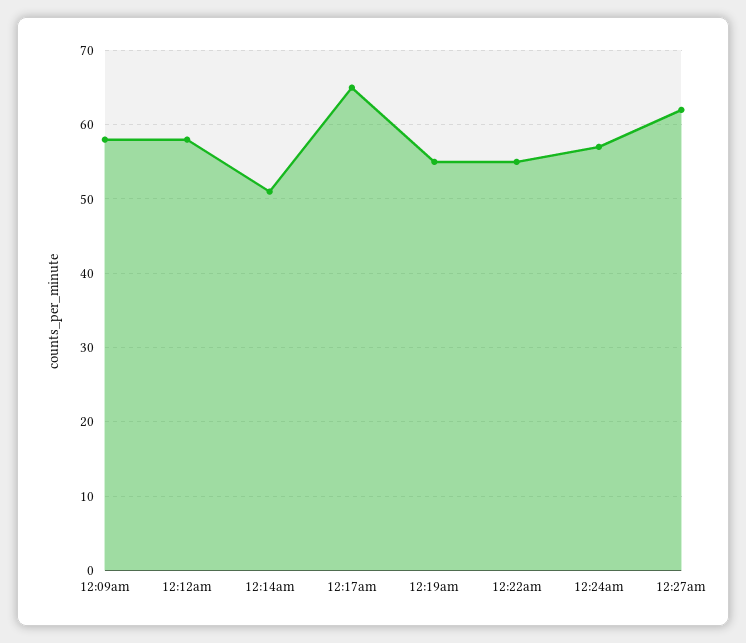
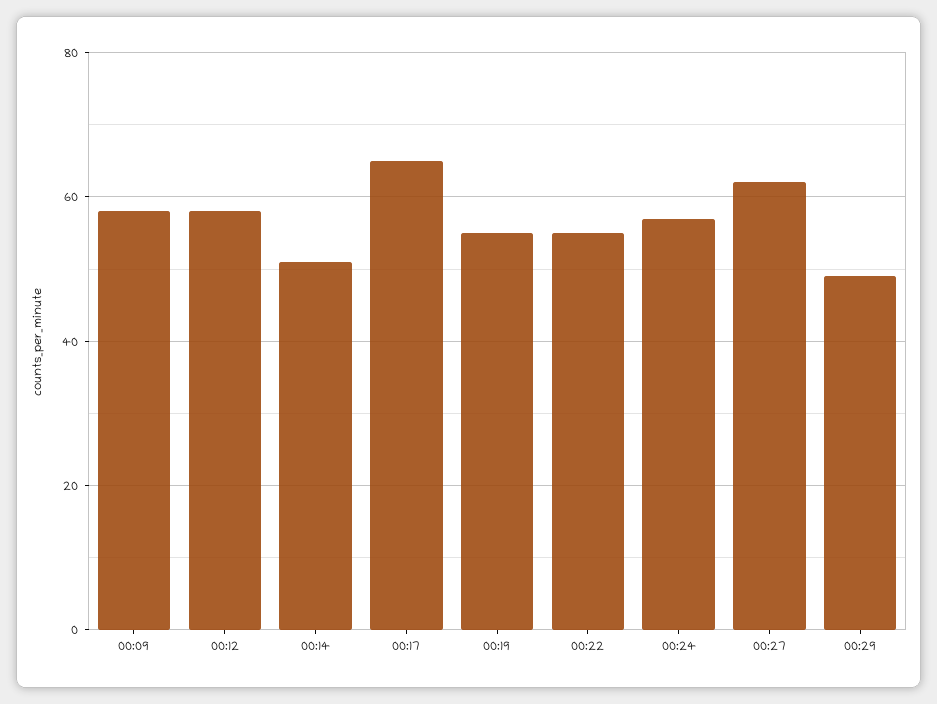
00:29: none -> 50

